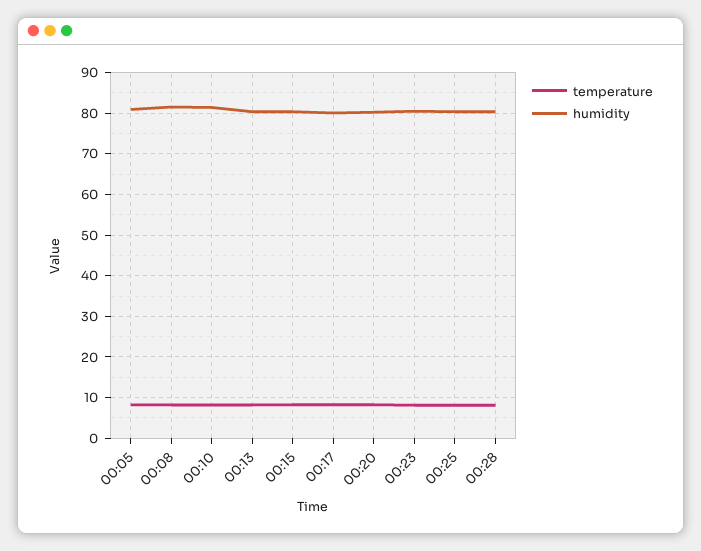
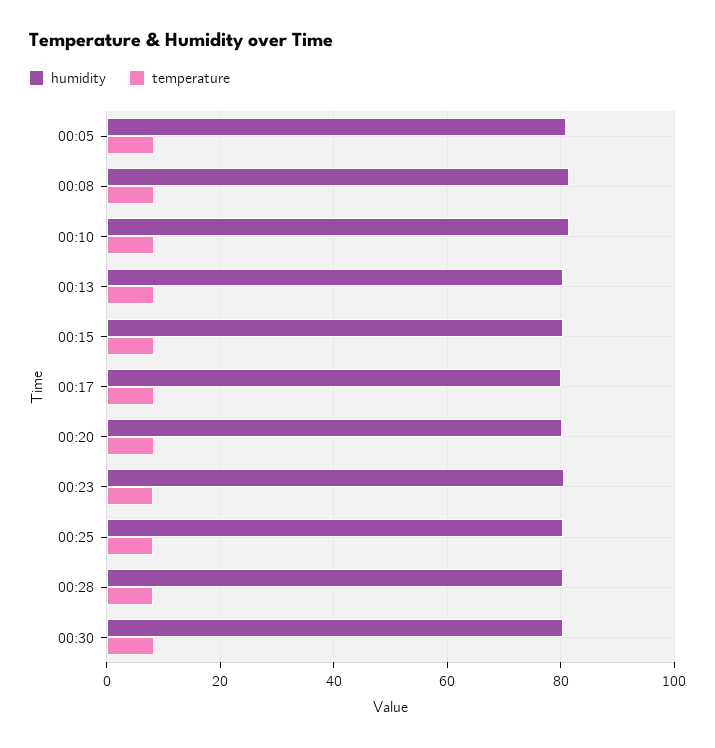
humidity, 00:30: none -> 80
temperature, 00:30: none -> 8

